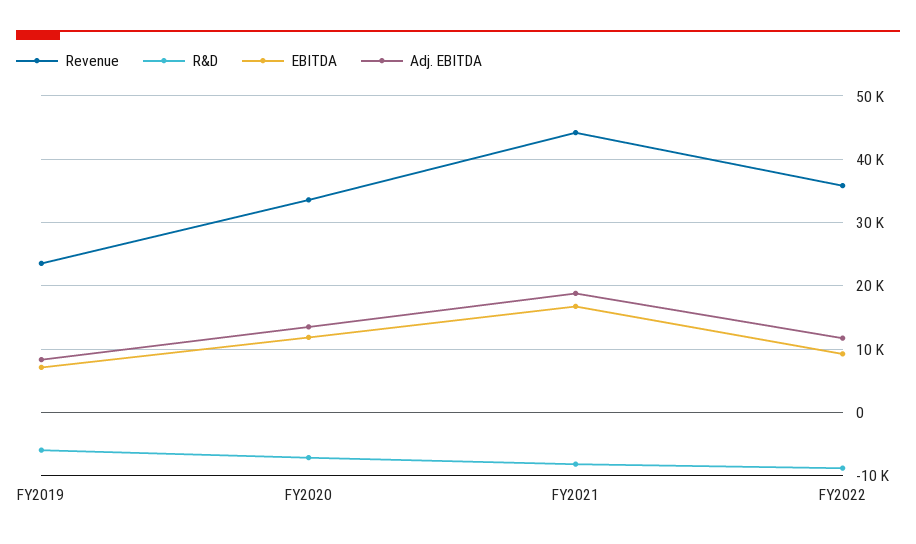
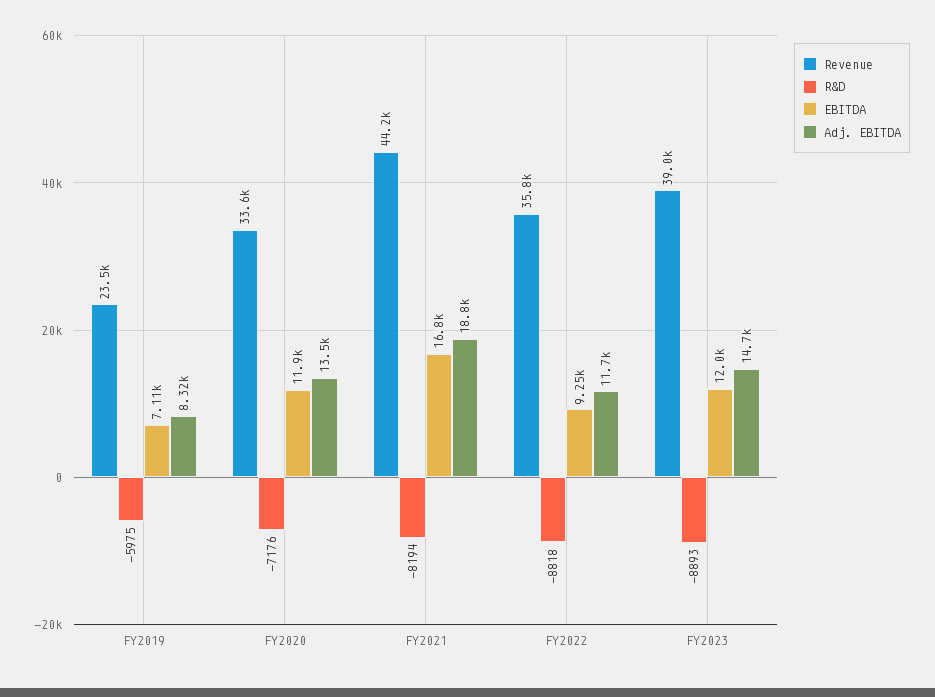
Revenue, FY2023: none -> 39000
R&D, FY2023: none -> -8893
EBITDA, FY2023: none -> 12000
Adj. EBITDA, FY2023: none -> 14700

